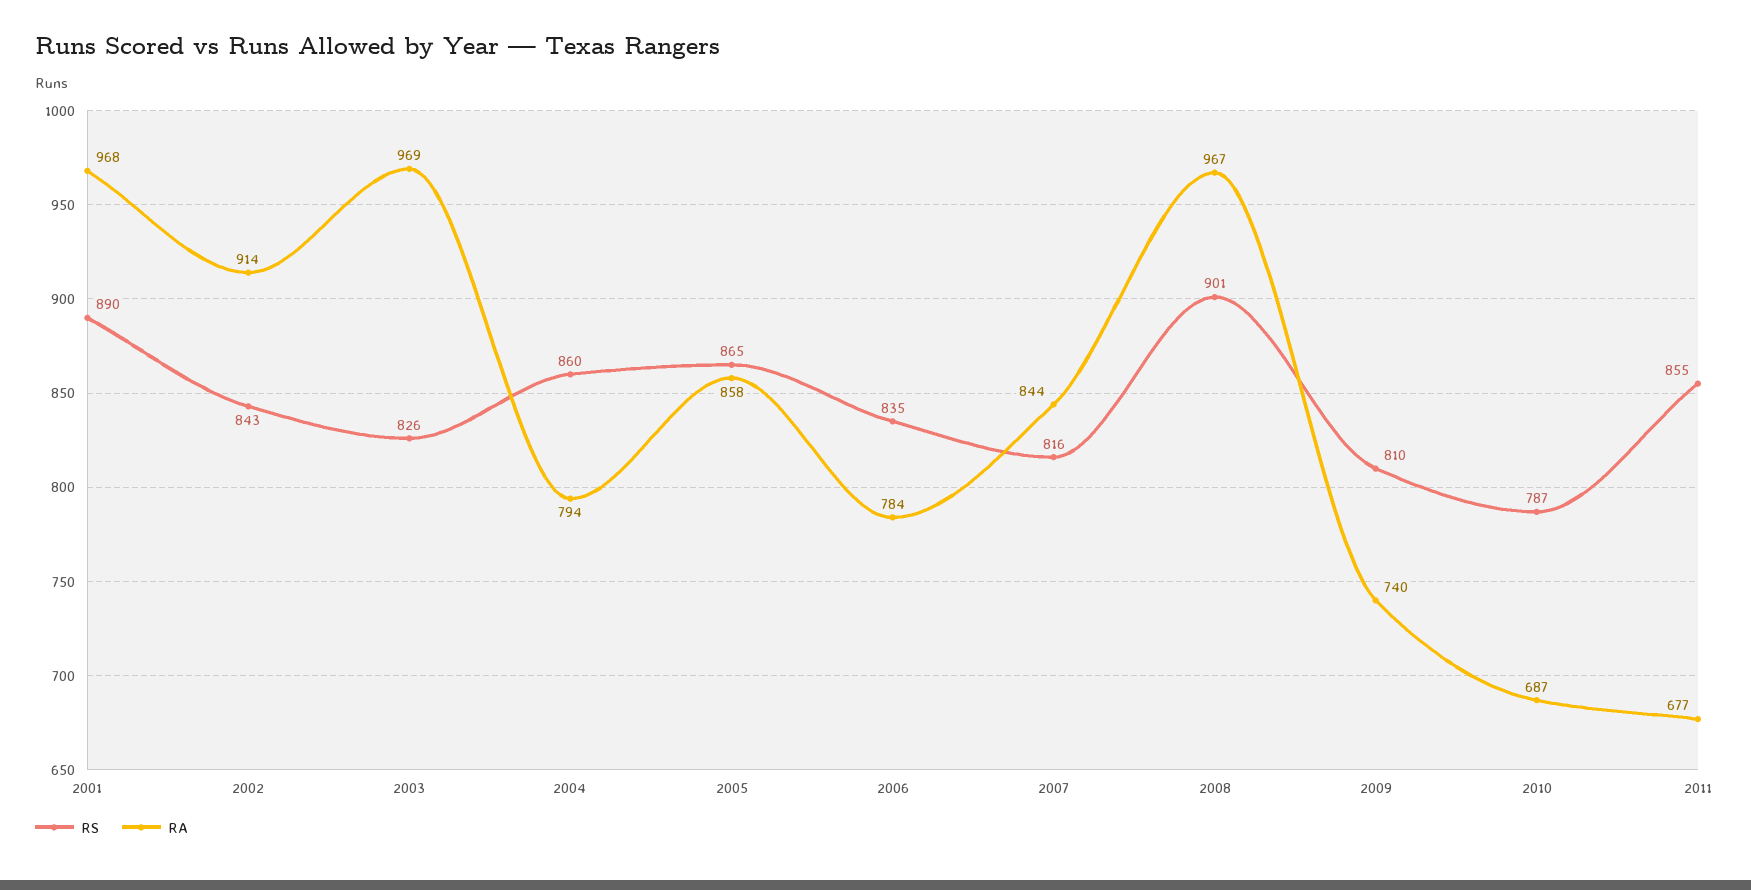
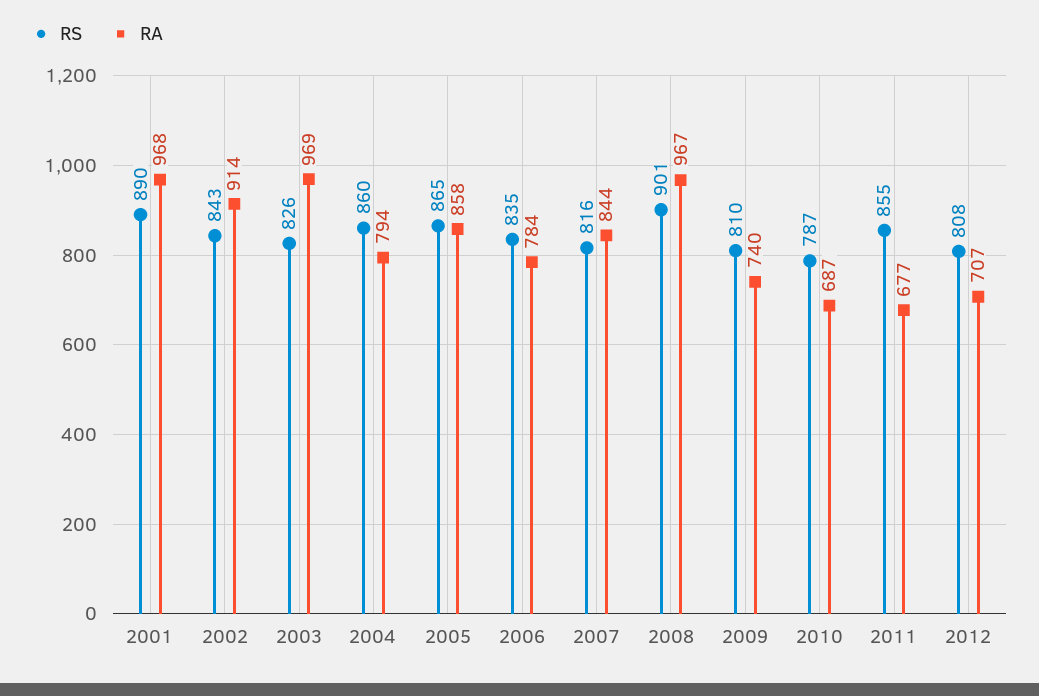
RS, 2012: none -> 808
RA, 2012: none -> 707

